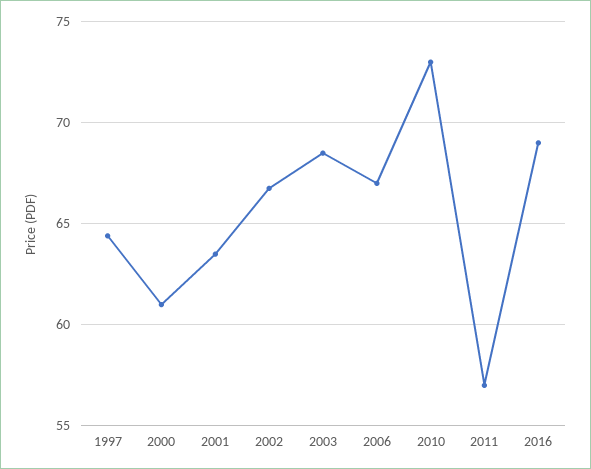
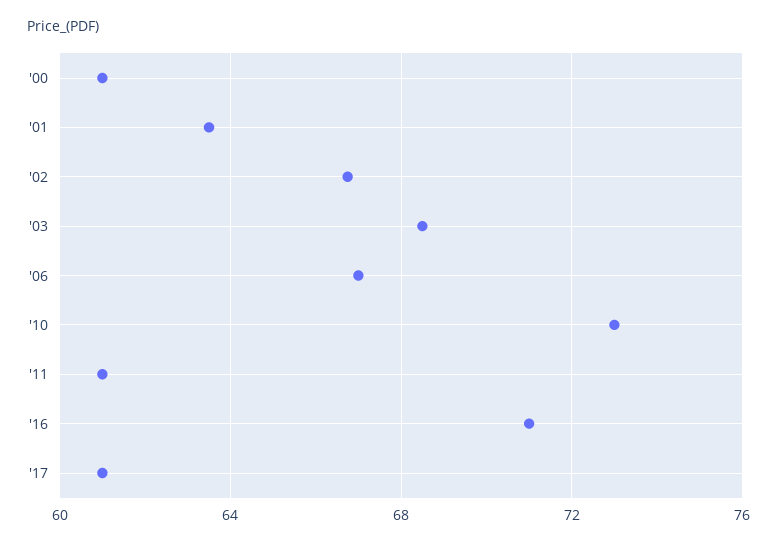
1997: 64.5 -> none
2011: 57 -> 61
2016: 69 -> 71
'17: none -> 61

